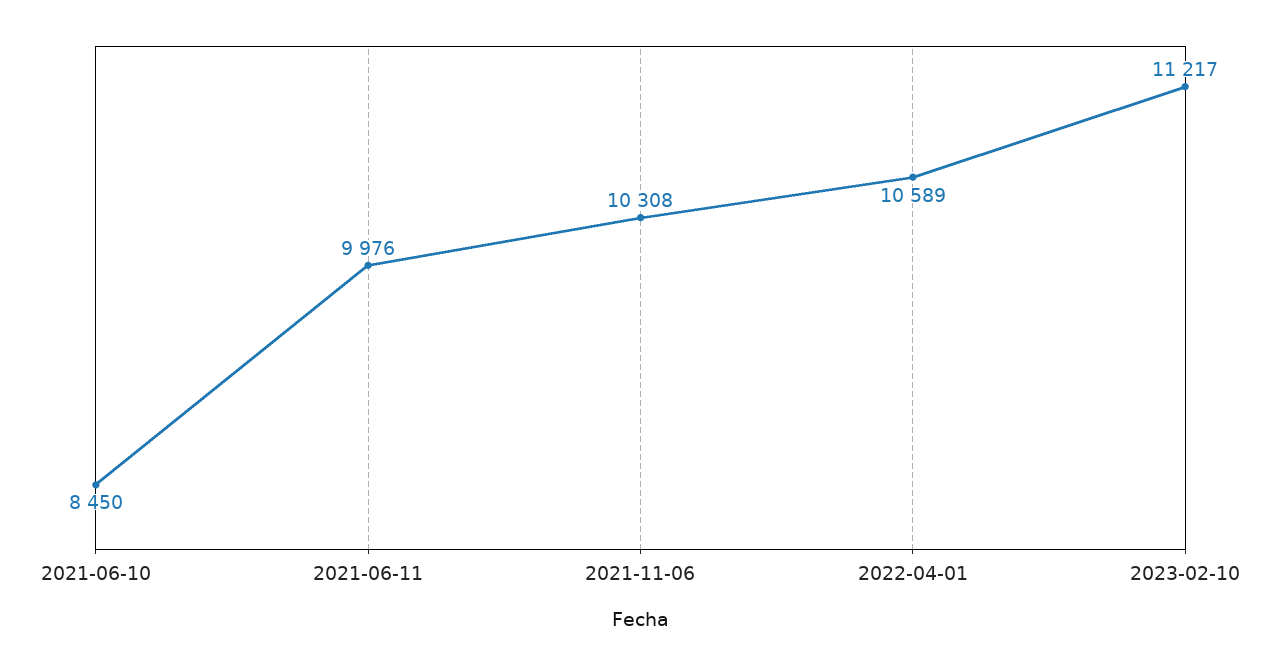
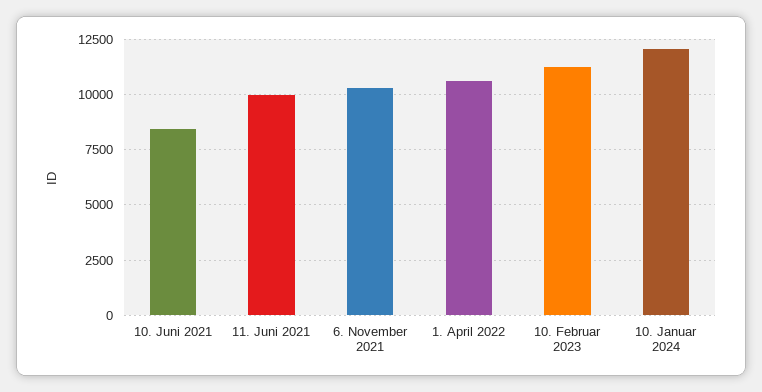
10. Januar 2024: none -> 12000

